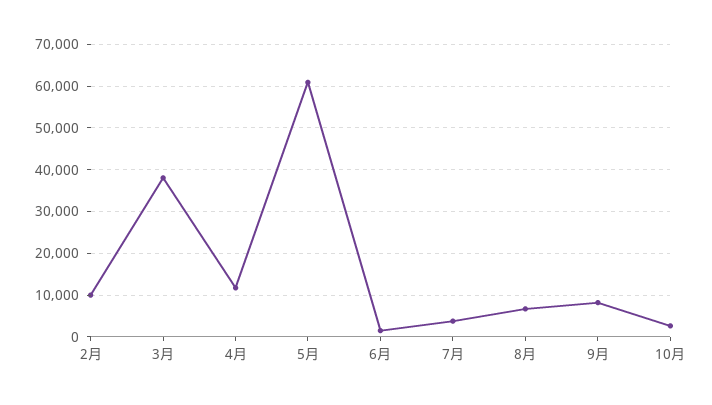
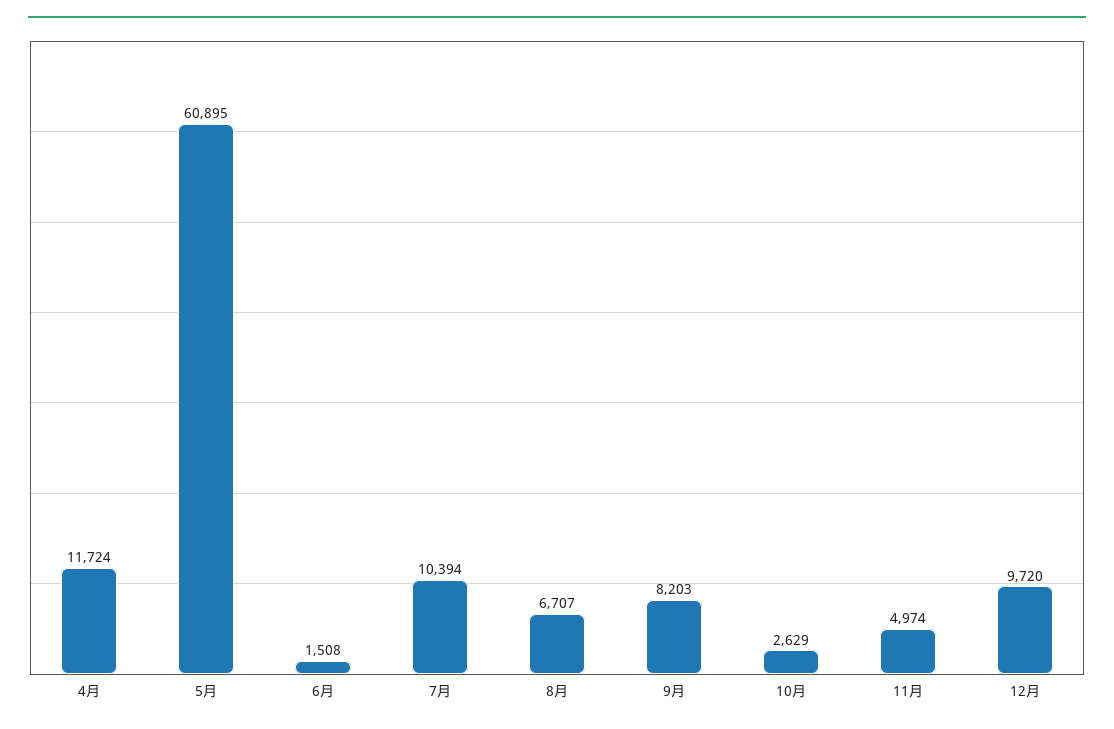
2月: 10000 -> none
3月: 38000 -> none
7月: 4000 -> 10394
11月: none -> 4974
12月: none -> 9720

